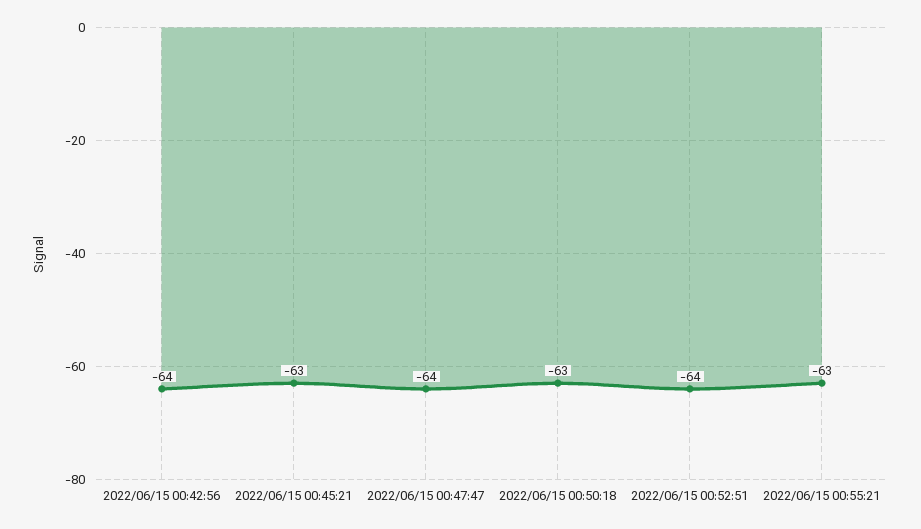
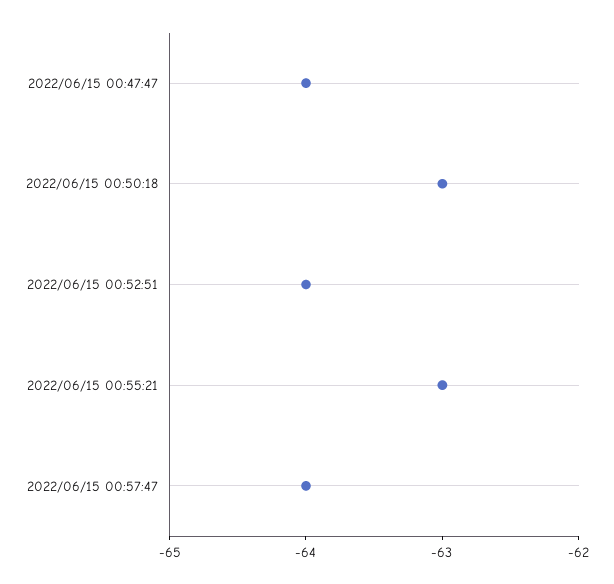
2022/06/15 00:42:56: -64 -> none
2022/06/15 00:45:21: -63 -> none
2022/06/15 00:57:47: none -> -64

